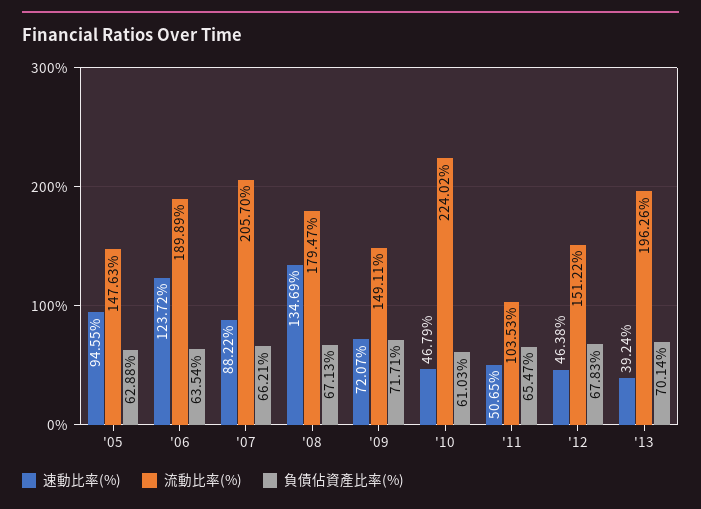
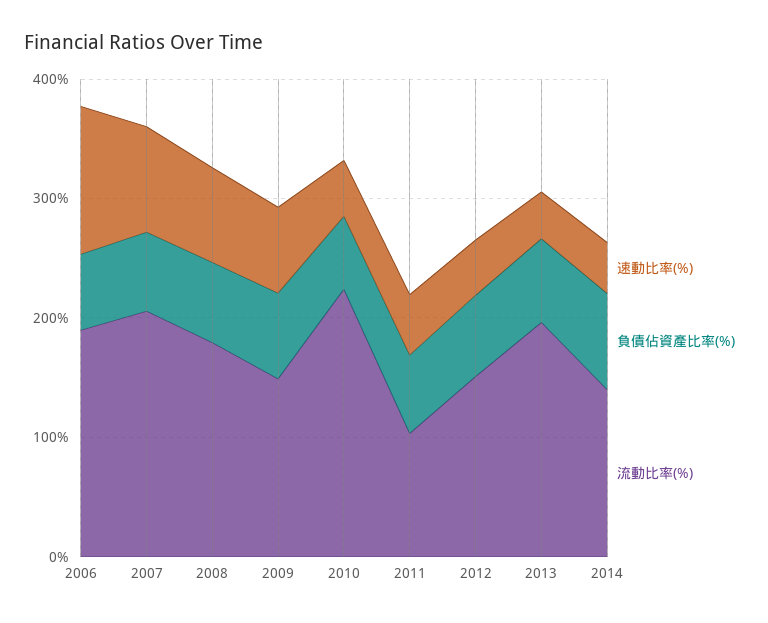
速動比率(%), '05: 94.55 -> none
流動比率(%), '05: 147.63 -> none
負債佔資產比率(%), '05: 62.88 -> none
速動比率(%), '08: 134.69 -> 80
速動比率(%), 2014: none -> 40
負債佔資產比率(%), 2014: none -> 80
流動比率(%), 2014: none -> 140

